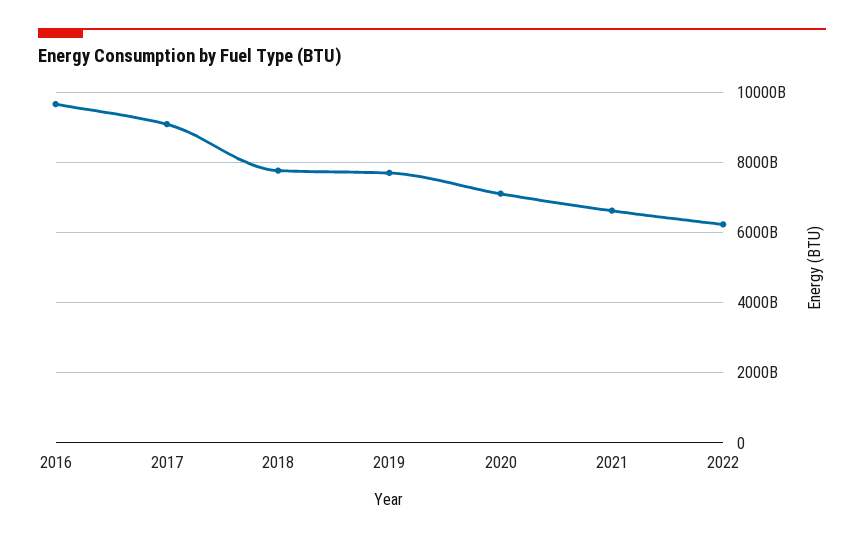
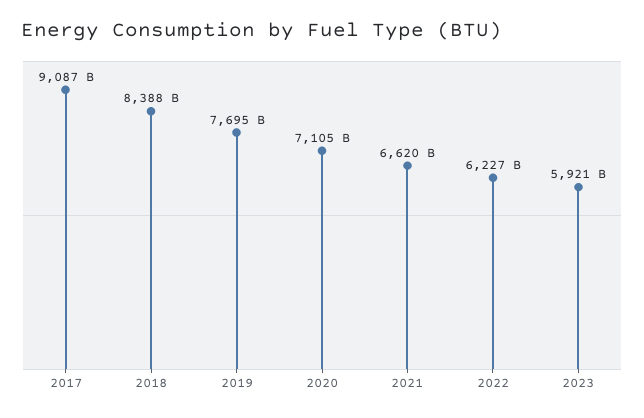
2016: 9600000000000 -> none
2018: 7800000000000 -> 8388000000000
2023: none -> 5921000000000

